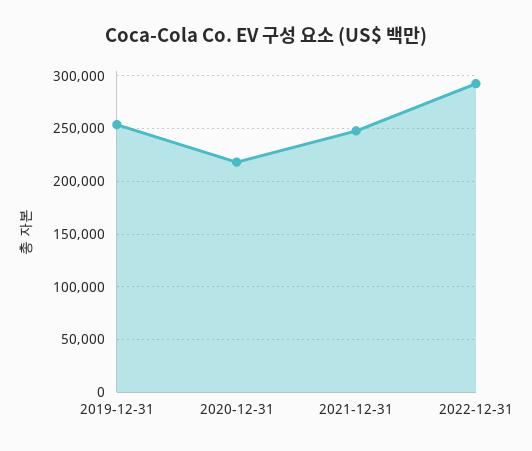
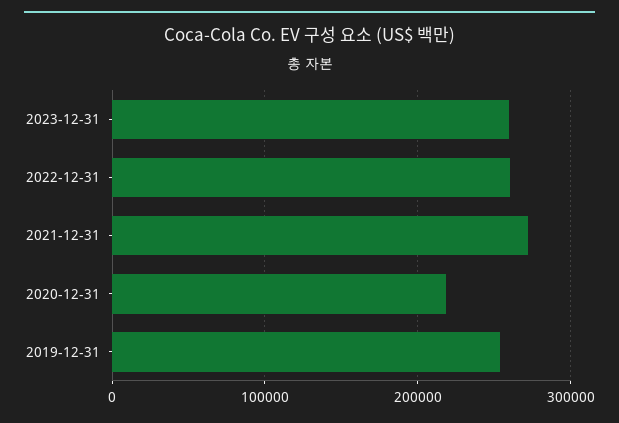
2021-12-31: 250000 -> 270000
2022-12-31: 290000 -> 260000
2023-12-31: none -> 260000

